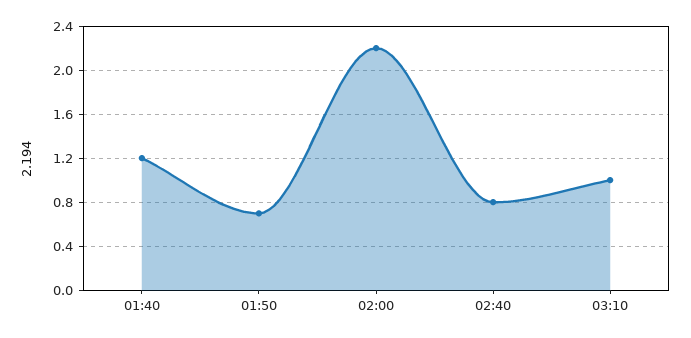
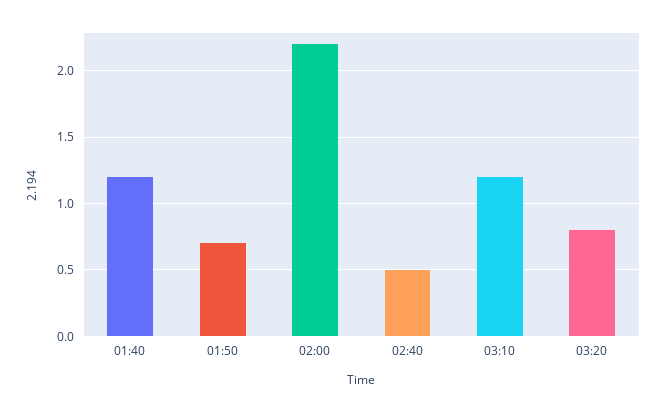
02:40: 0.8 -> 0.5
03:10: 1 -> 1.2
03:20: none -> 0.8

